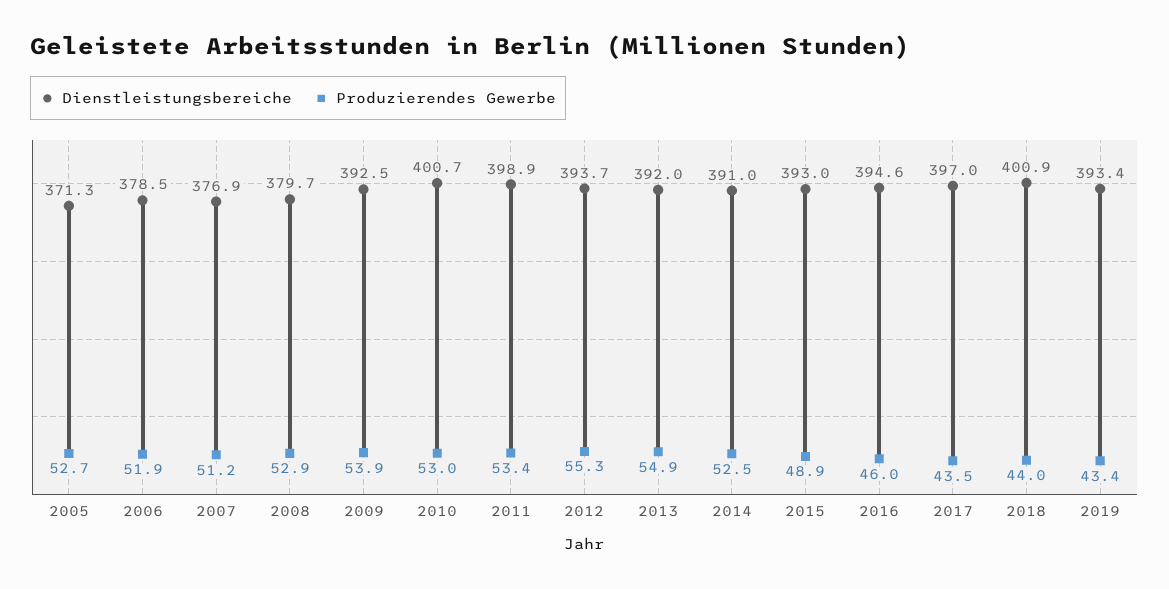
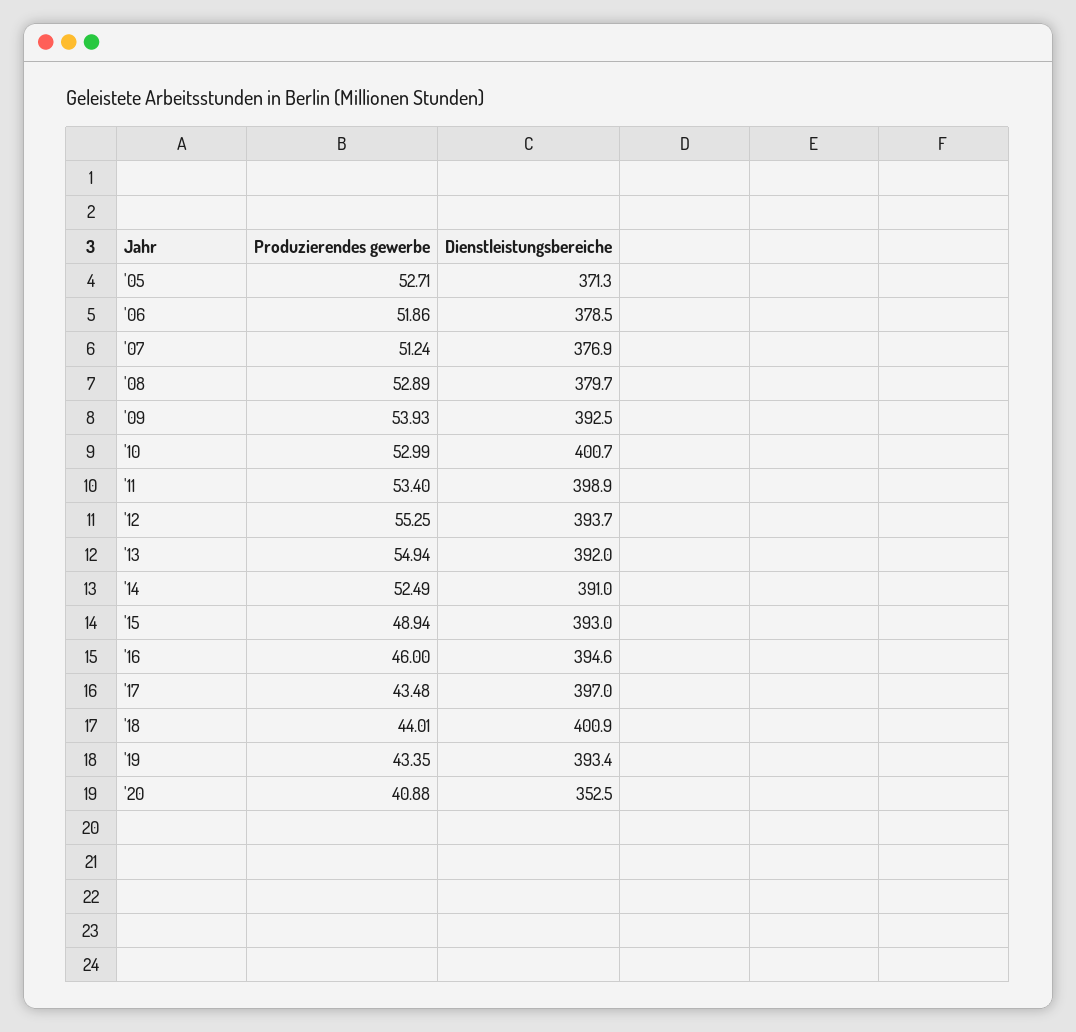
Produzierendes Gewerbe, '20: none -> 40.88
Dienstleistungsbereiche, '20: none -> 352.5

